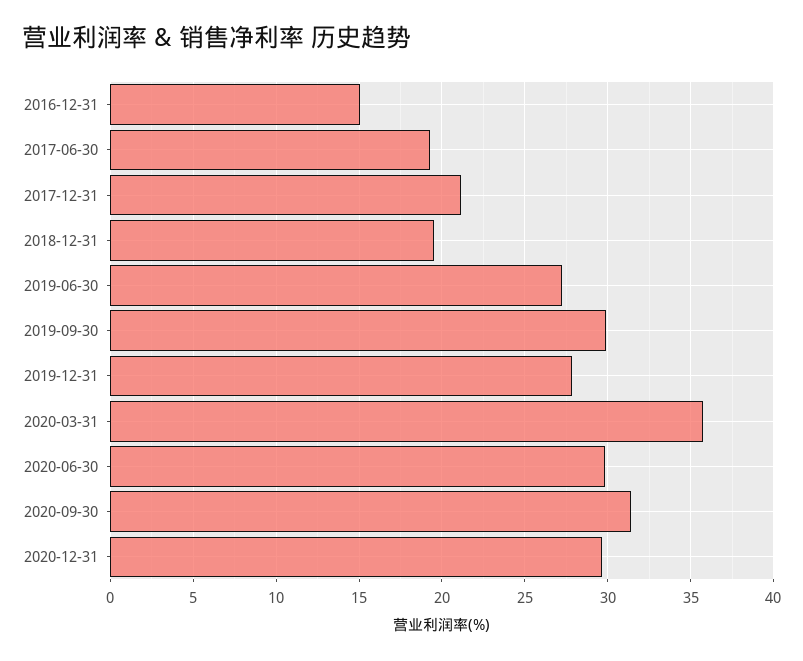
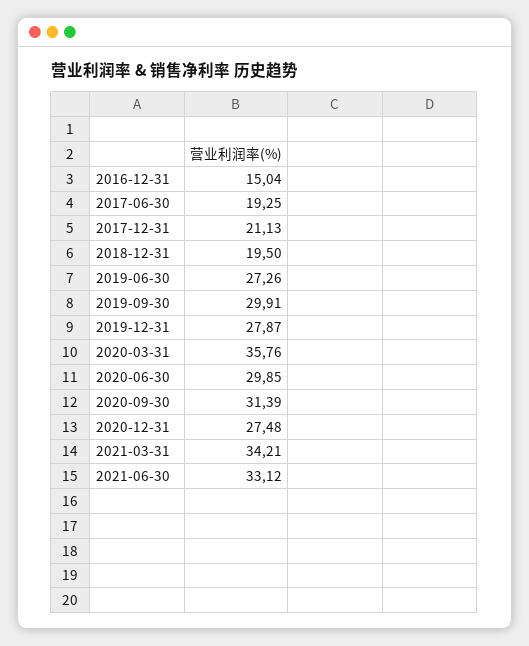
2020-12-31: 29.5 -> 27.48
2021-03-31: none -> 34.21
2021-06-30: none -> 33.12

